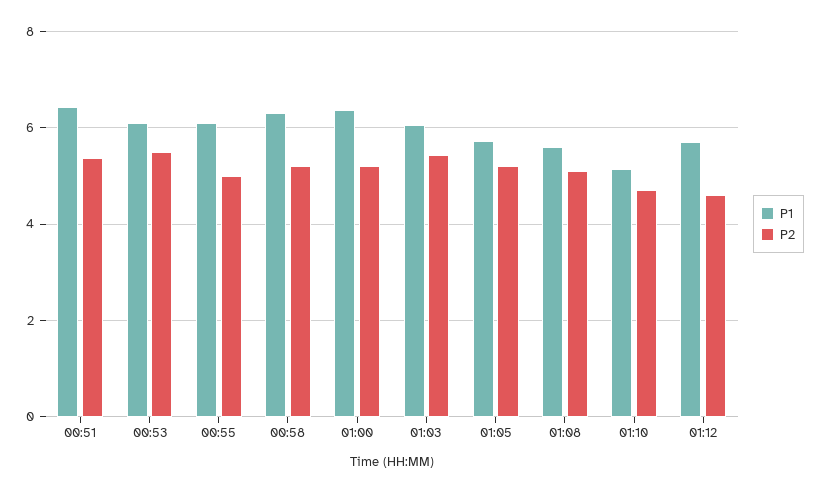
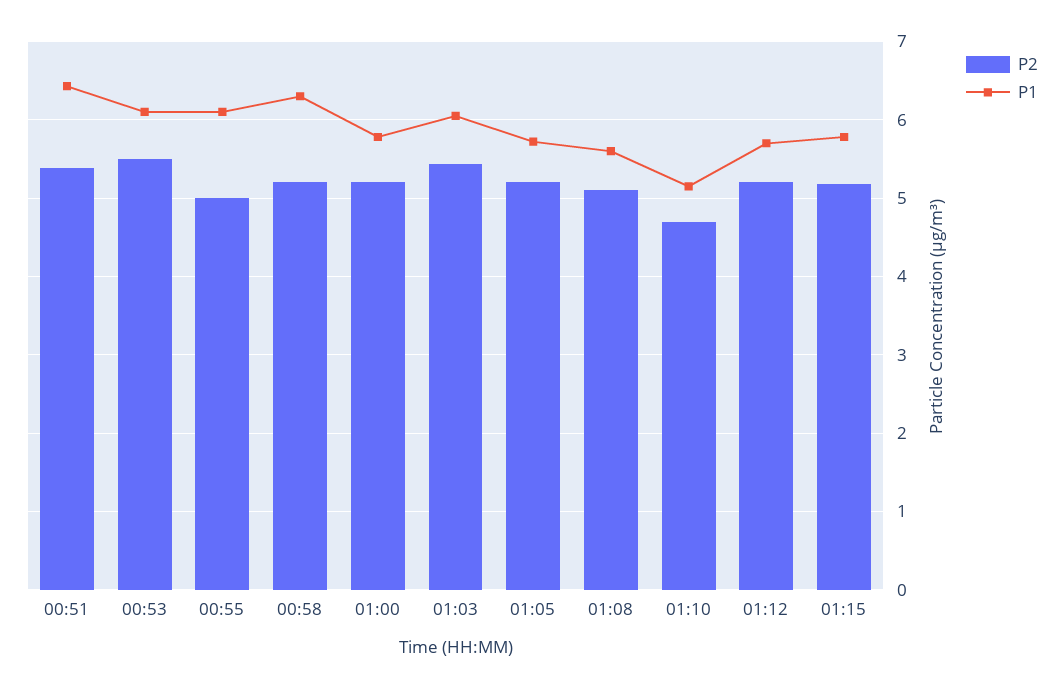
P1, 01:00: 6.4 -> 5.8
P2, 01:12: 4.6 -> 5.2
P2, 01:15: none -> 5.2
P1, 01:15: none -> 5.8

